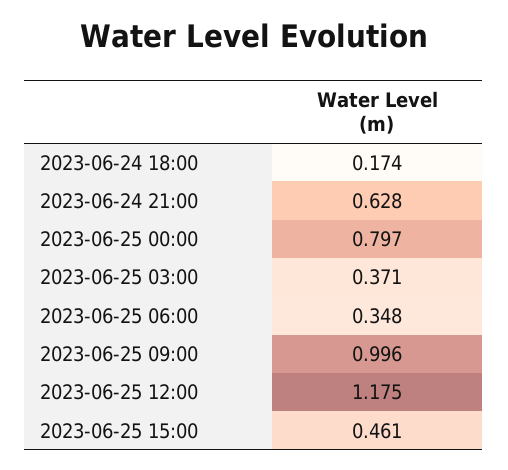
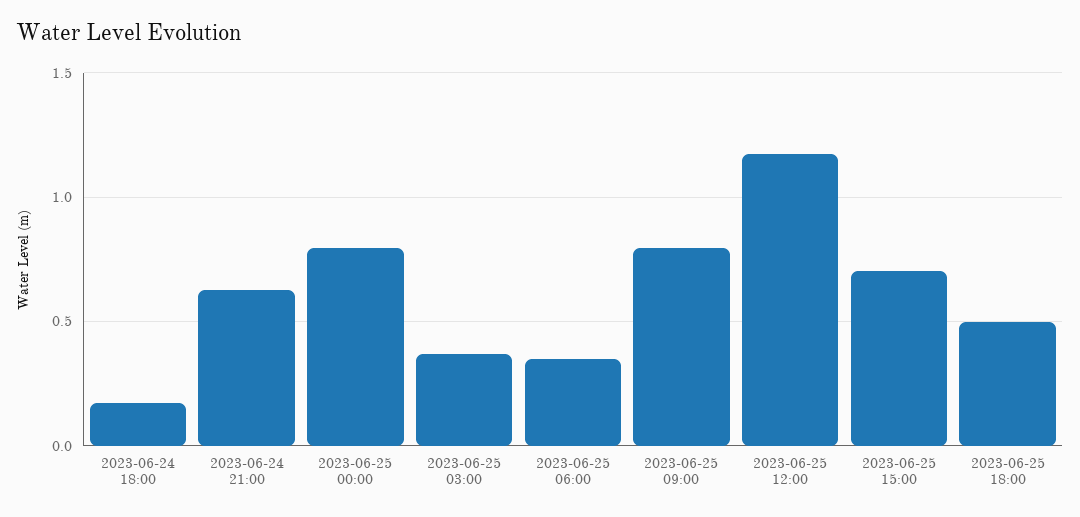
2023-06-25 09:00: 0.996 -> 0.8
2023-06-25 15:00: 0.461 -> 0.7
2023-06-25 18:00: none -> 0.5

